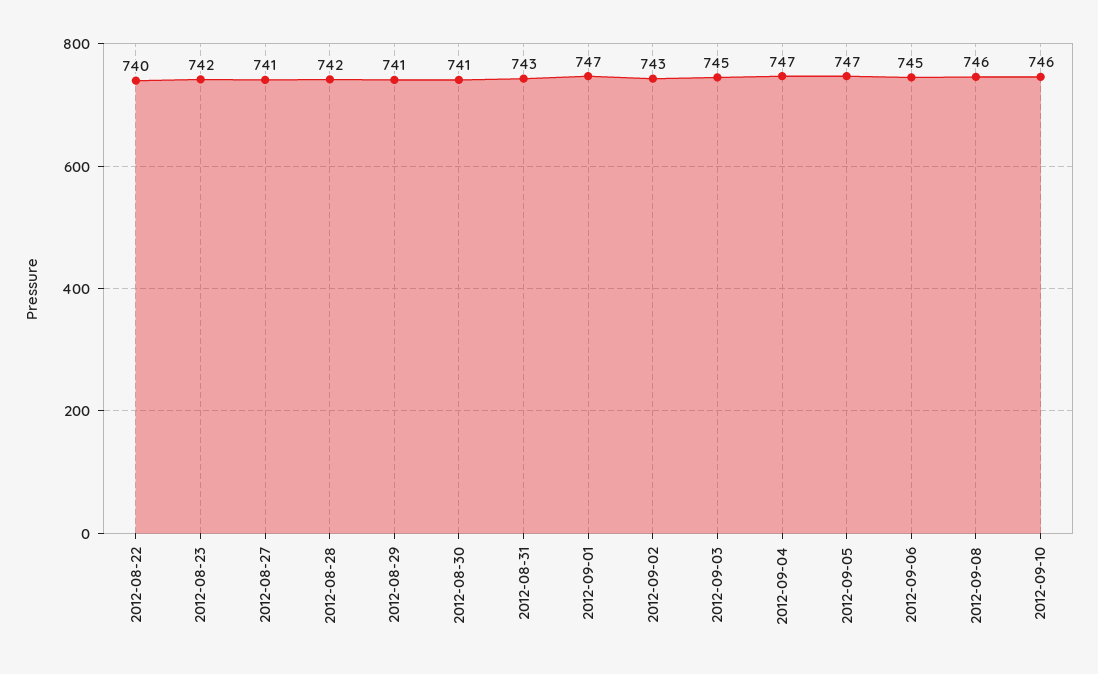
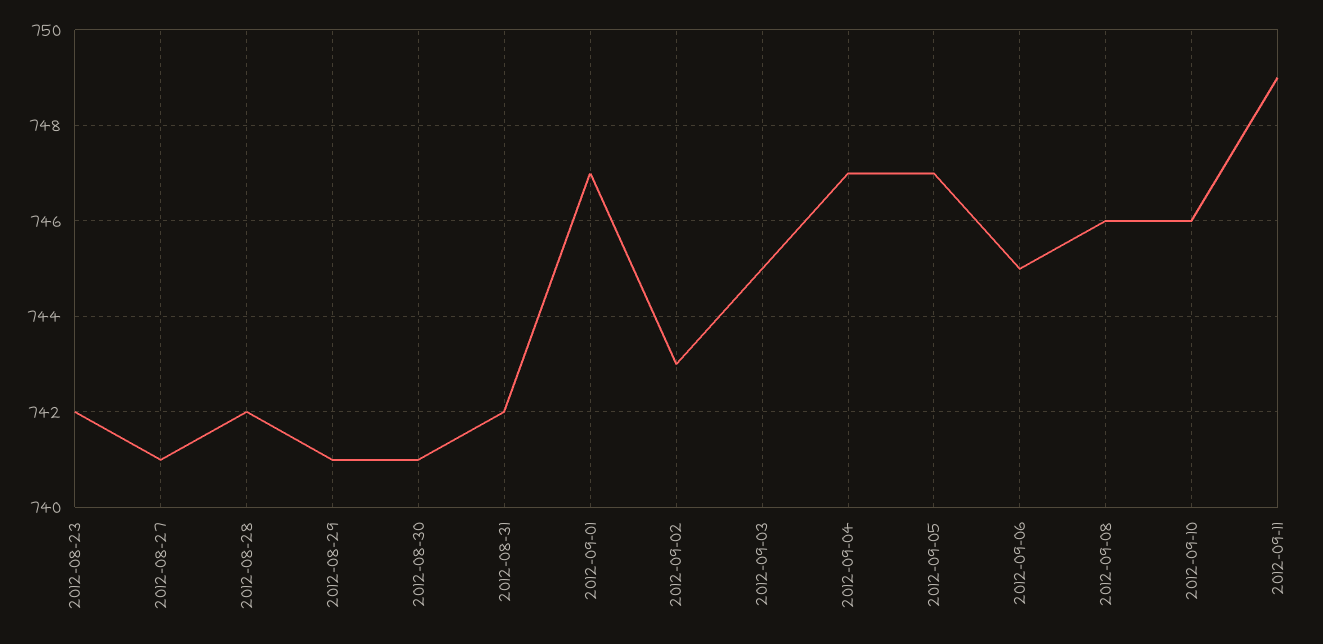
2012-08-22: 740 -> none
2012-08-31: 743 -> 742
2012-09-11: none -> 749

